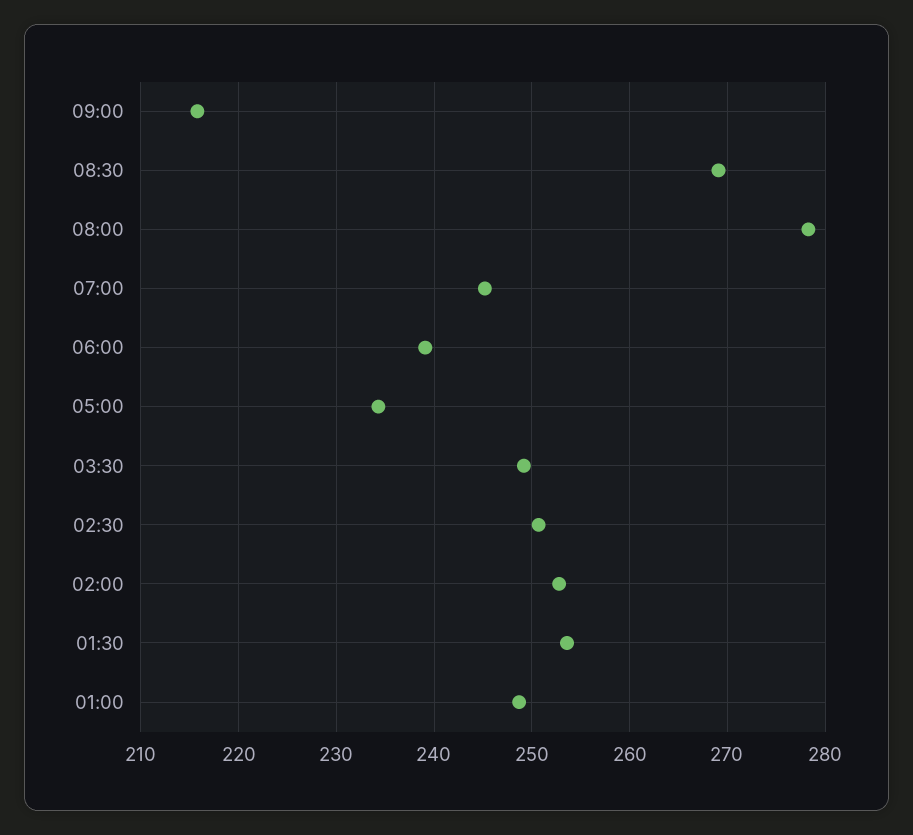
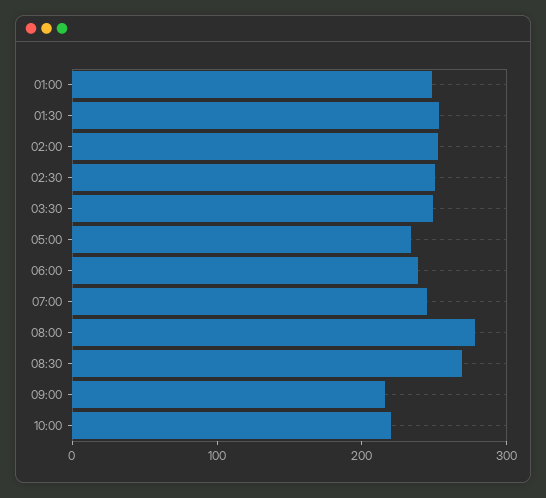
10:00: none -> 220

